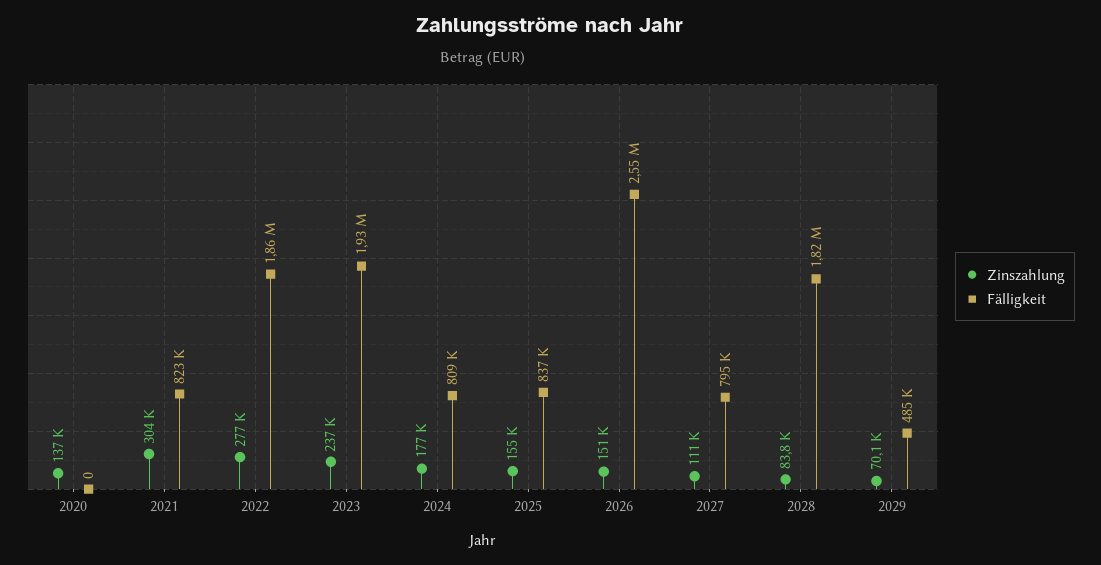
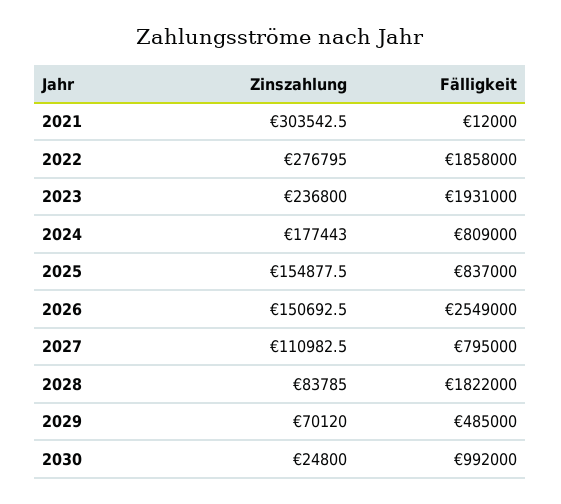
Zinszahlung, 2020: 137000 -> none
Fälligkeit, 2020: 0 -> none
Fälligkeit, 2021: 823000 -> 12000
Zinszahlung, 2030: none -> 24800
Fälligkeit, 2030: none -> 992000

